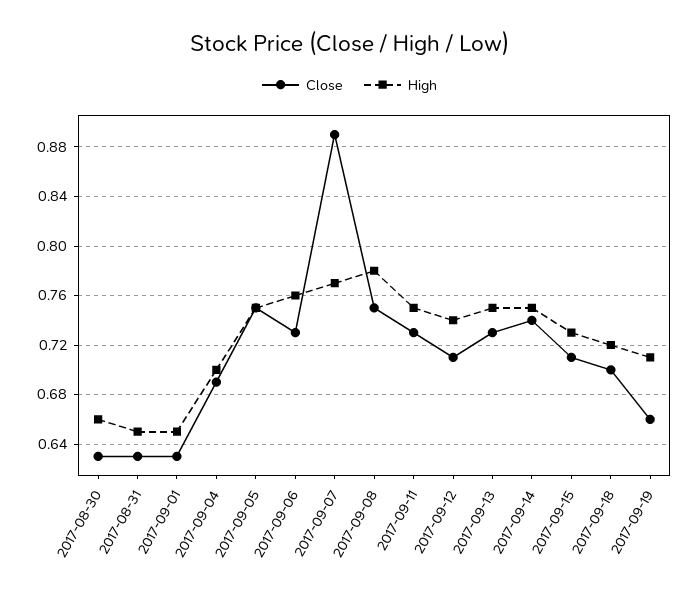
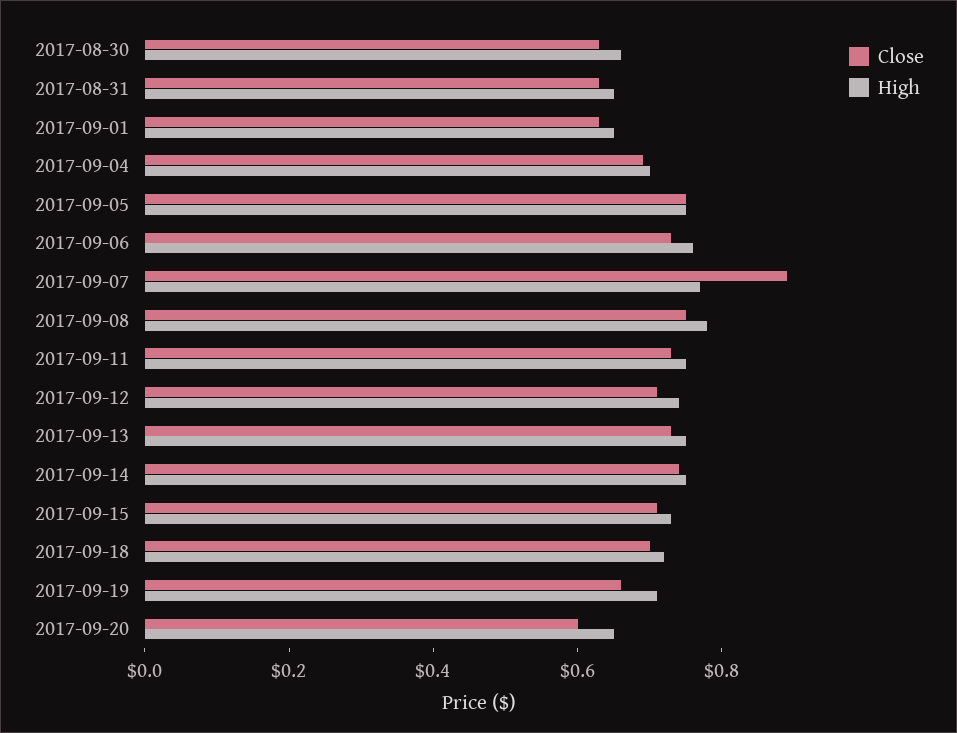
Close, 2017-09-20: none -> 0.6
High, 2017-09-20: none -> 0.65

